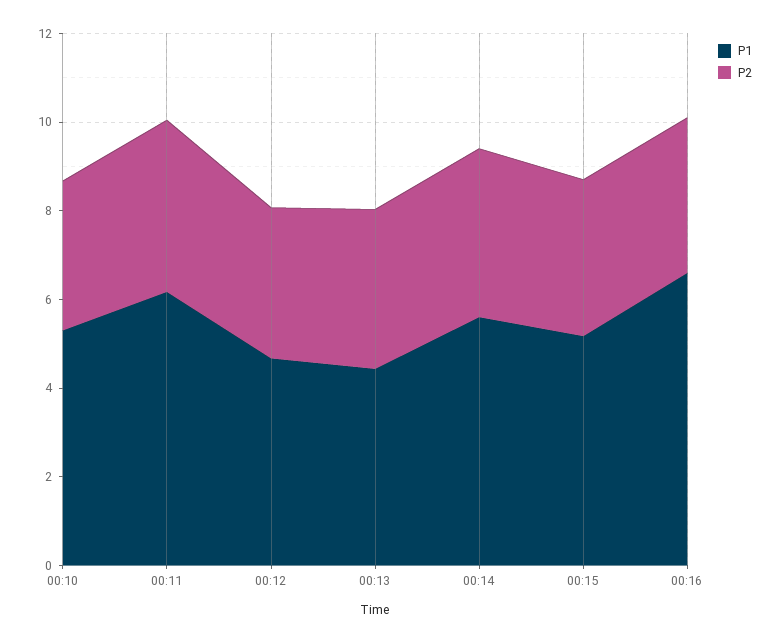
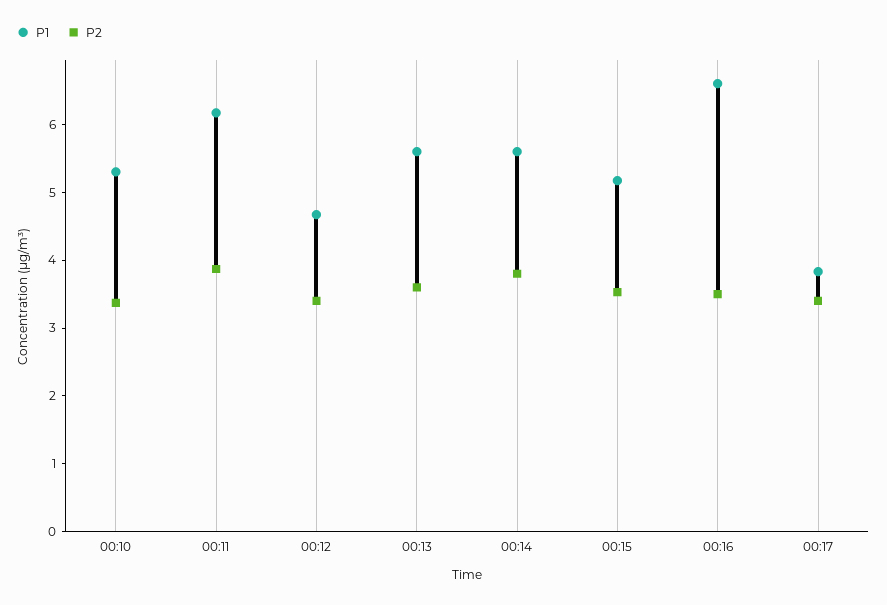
P1, 00:13: 4.5 -> 5.6
P1, 00:17: none -> 3.8
P2, 00:17: none -> 3.4

